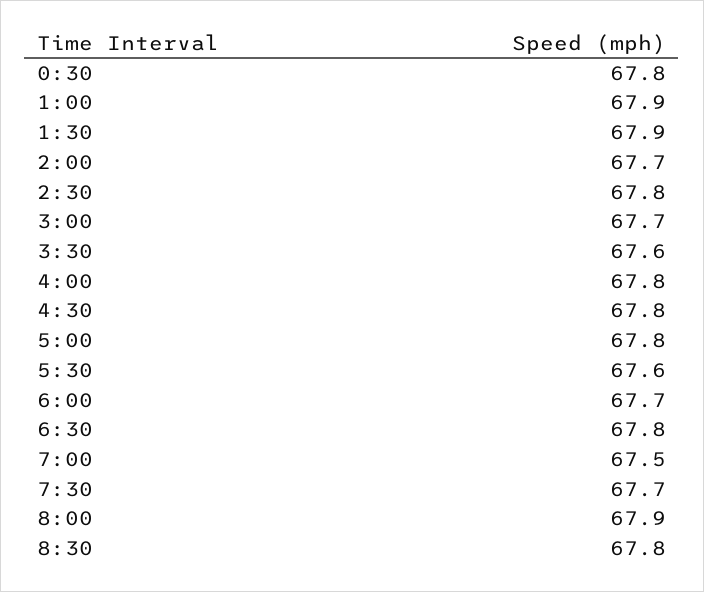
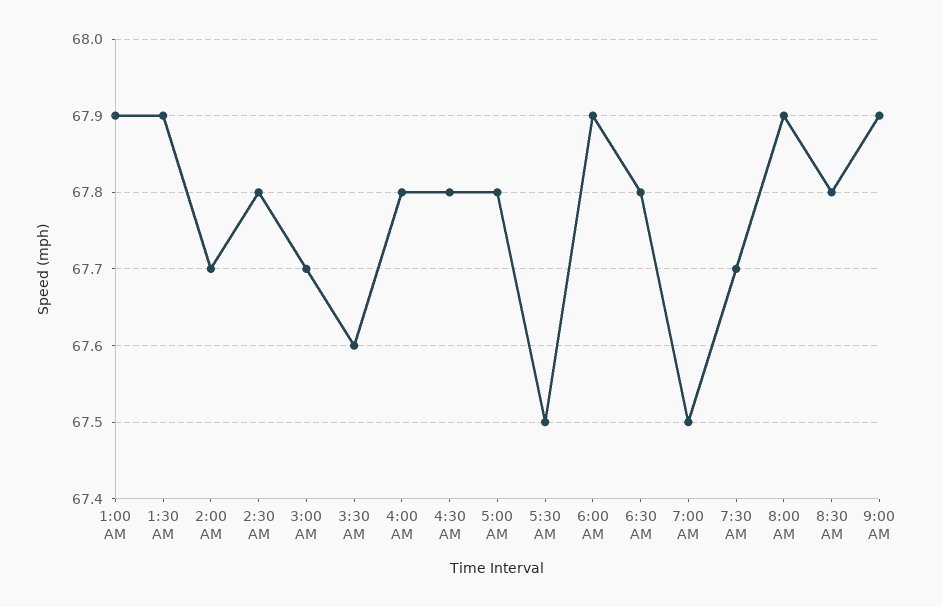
0:30: 67.8 -> none
5:30: 67.6 -> 67.5
6:00: 67.7 -> 67.9
9:00 AM: none -> 67.9

